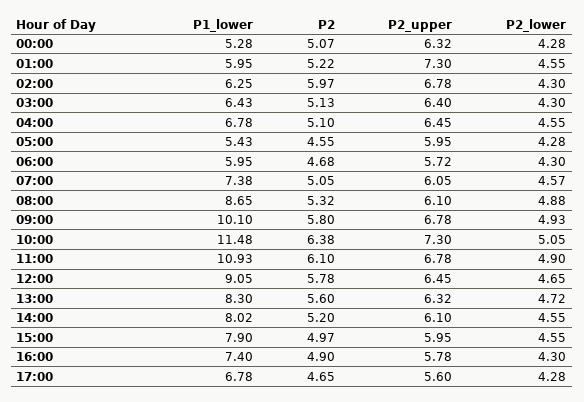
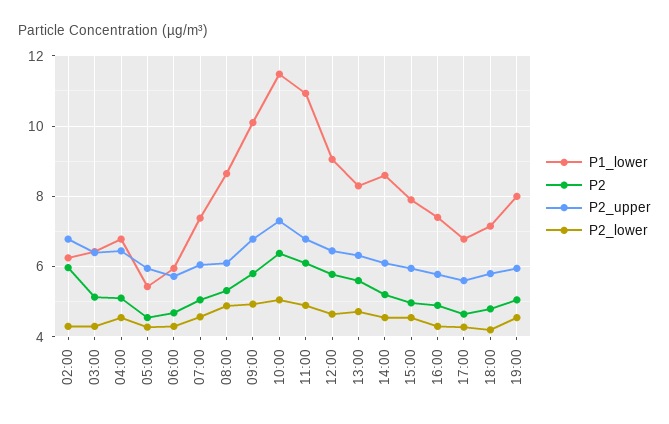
P1_lower, 00:00: 5.28 -> none
P2, 00:00: 5.07 -> none
P2_upper, 00:00: 6.32 -> none
P2_lower, 00:00: 4.28 -> none
P1_lower, 01:00: 5.95 -> none
P2, 01:00: 5.22 -> none
P2_upper, 01:00: 7.3 -> none
P2_lower, 01:00: 4.55 -> none
P1_lower, 14:00: 8.02 -> 8.6
P1_lower, 18:00: none -> 7.2
P2, 18:00: none -> 4.8
P2_upper, 18:00: none -> 5.8
P2_lower, 18:00: none -> 4.2
P1_lower, 19:00: none -> 8
P2, 19:00: none -> 5
P2_upper, 19:00: none -> 6
P2_lower, 19:00: none -> 4.6

